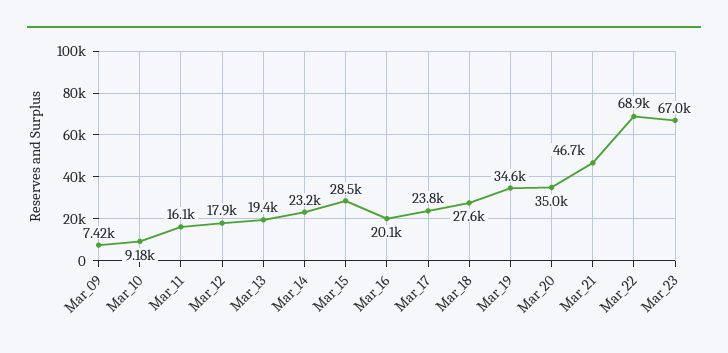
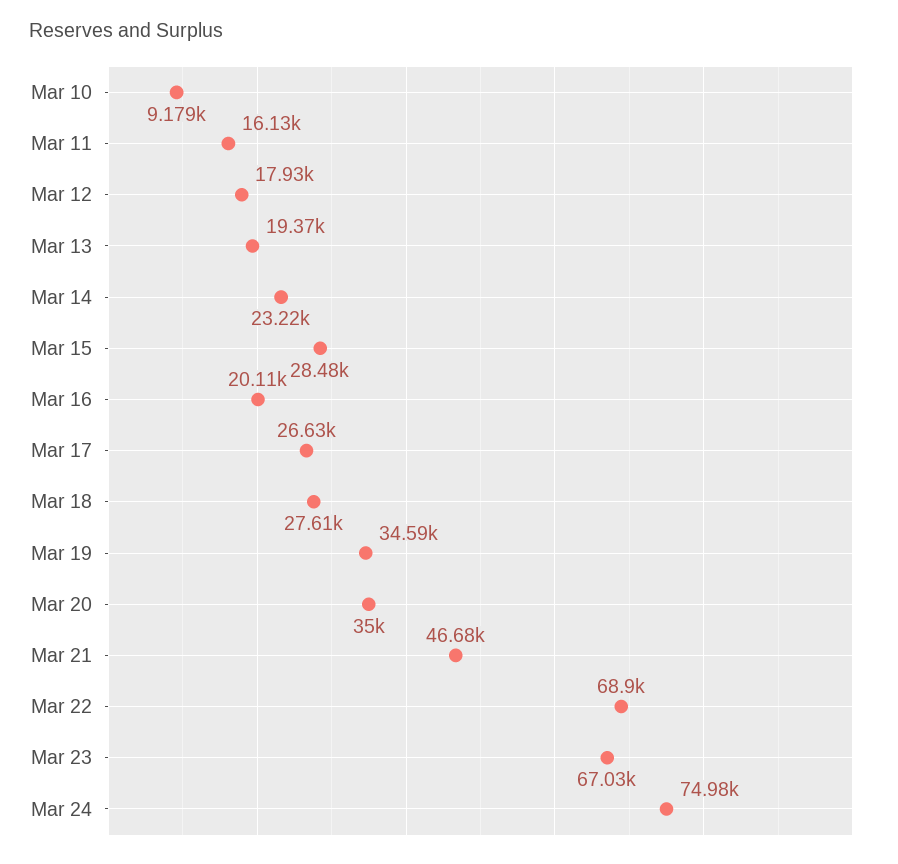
Mar_09: 7420 -> none
Mar_17: 23800 -> 26630
Mar 24: none -> 74980

